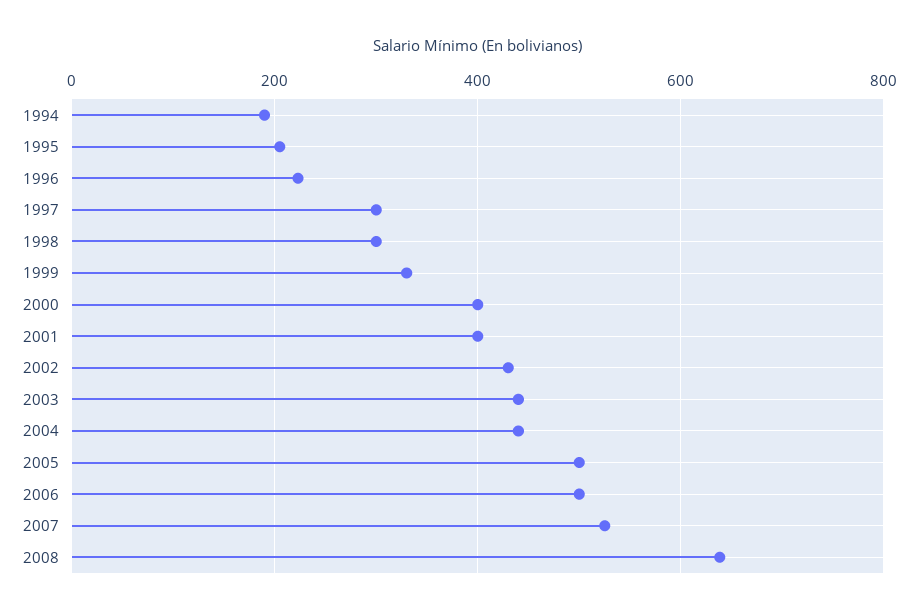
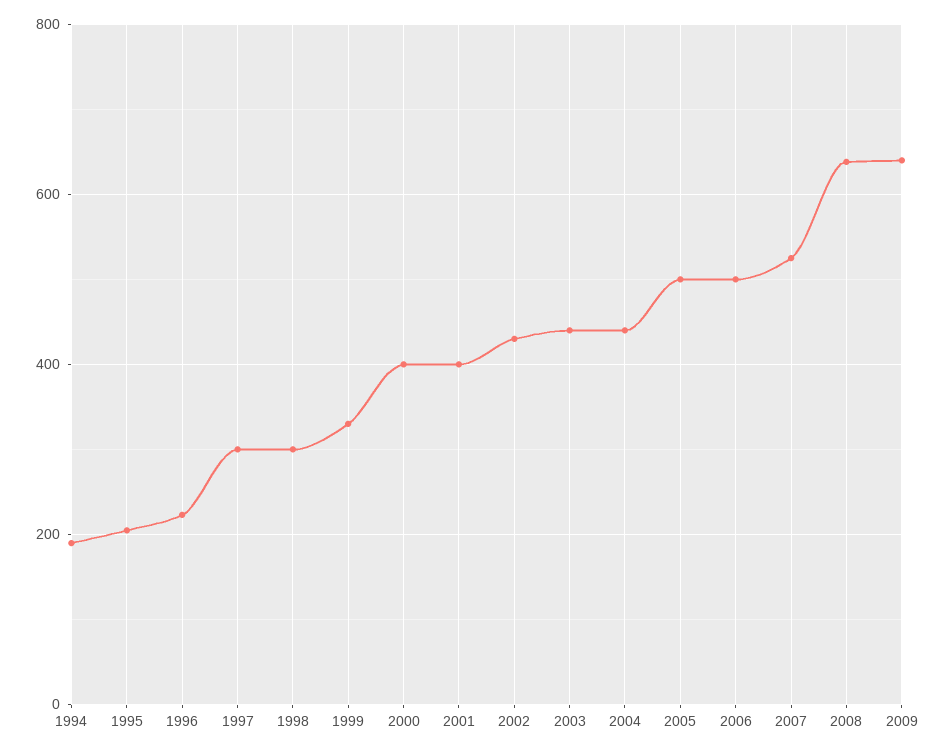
2009: none -> 640

